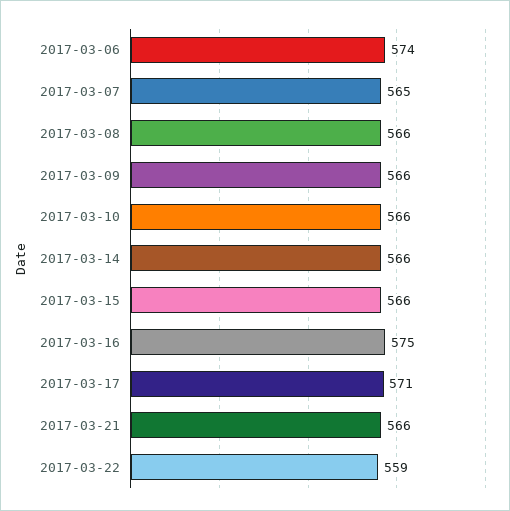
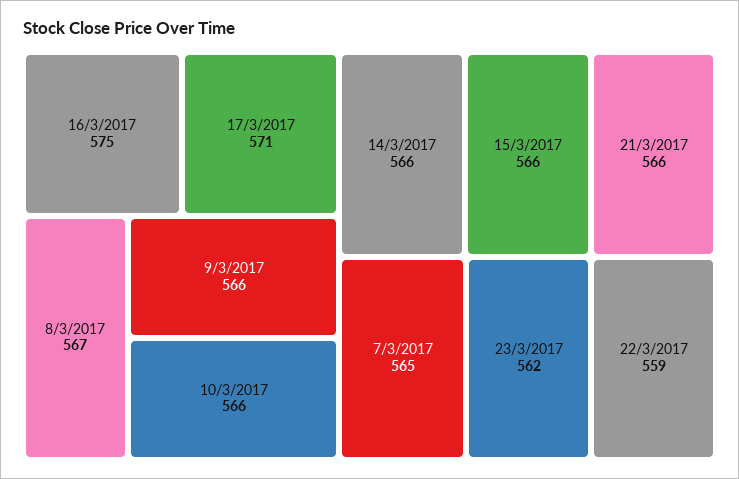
2017-03-06: 574 -> none
2017-03-08: 566 -> 567
23/3/2017: none -> 562

